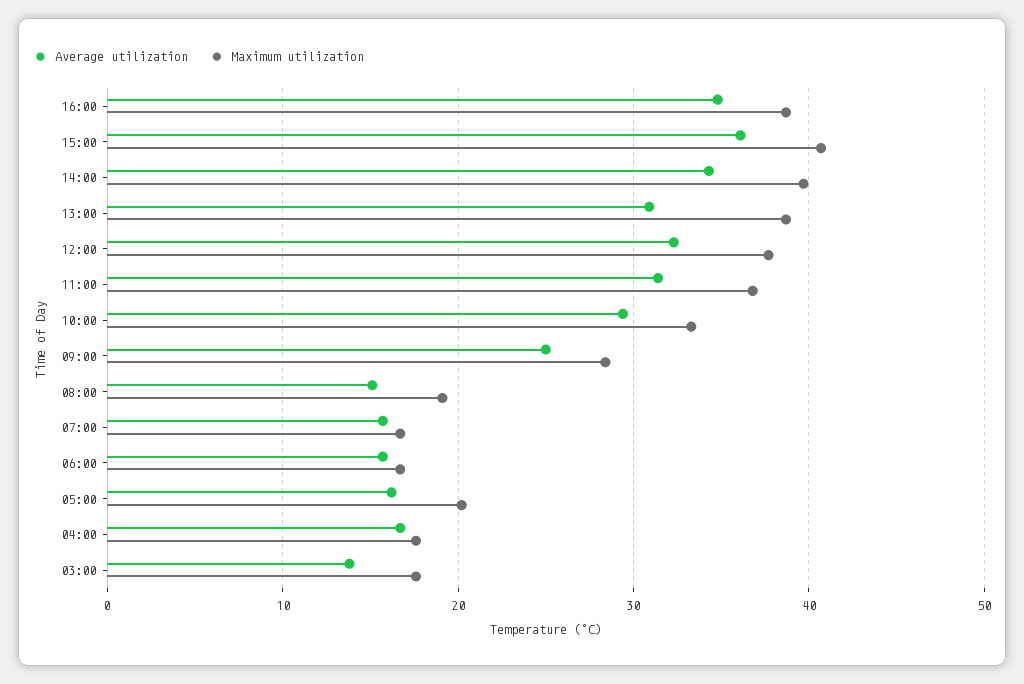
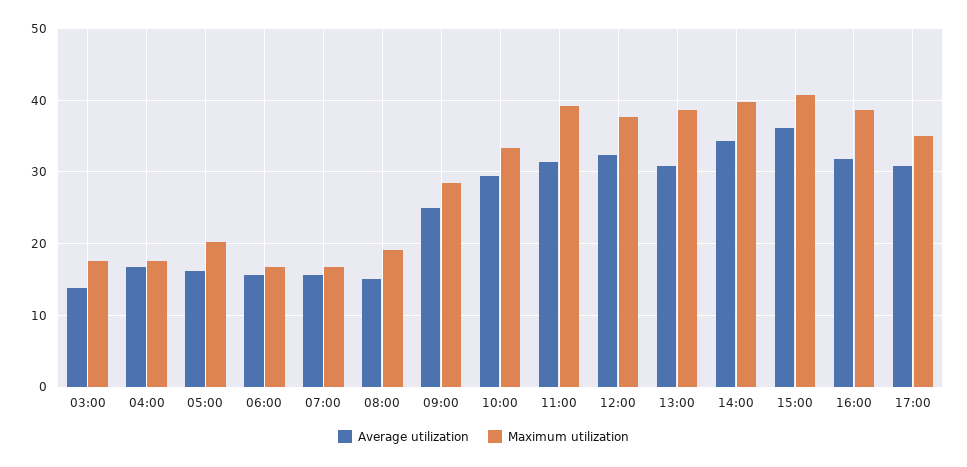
Average utilization, 16:00: 35 -> 32
Maximum utilization, 11:00: 37 -> 39
Average utilization, 17:00: none -> 31
Maximum utilization, 17:00: none -> 35

